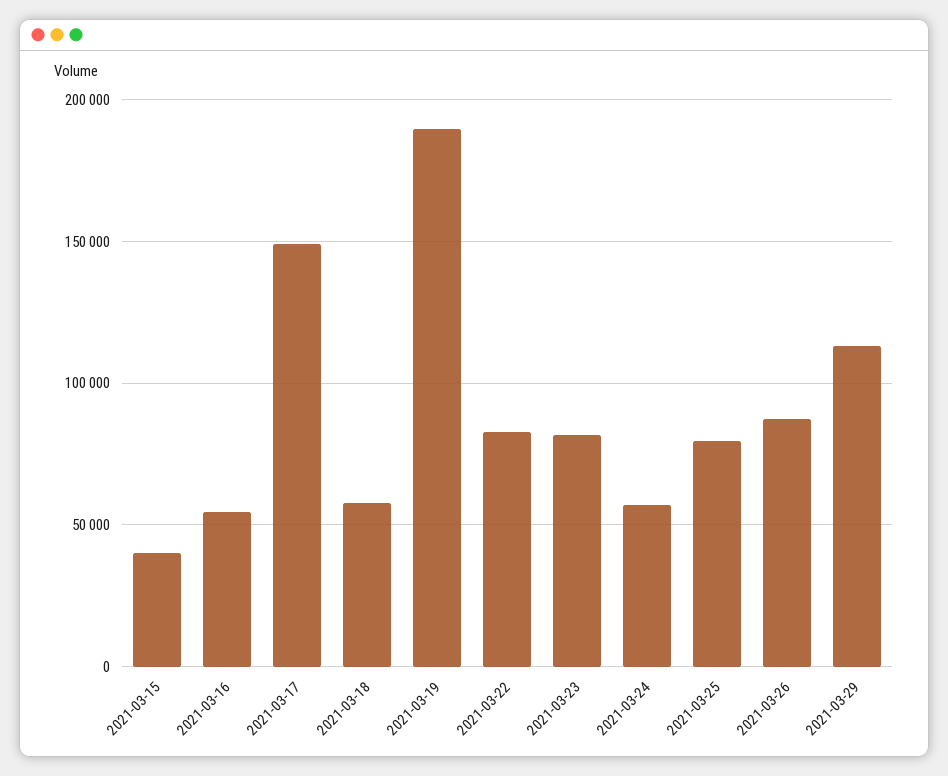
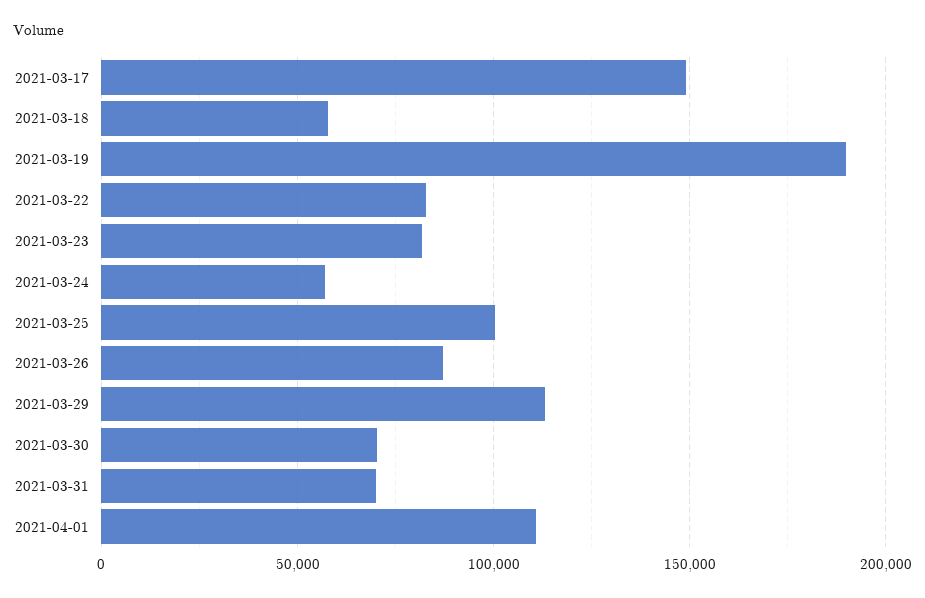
2021-03-15: 40000 -> none
2021-03-16: 55000 -> none
2021-03-25: 80000 -> 100000
2021-03-30: none -> 70000
2021-03-31: none -> 70000
2021-04-01: none -> 110000

